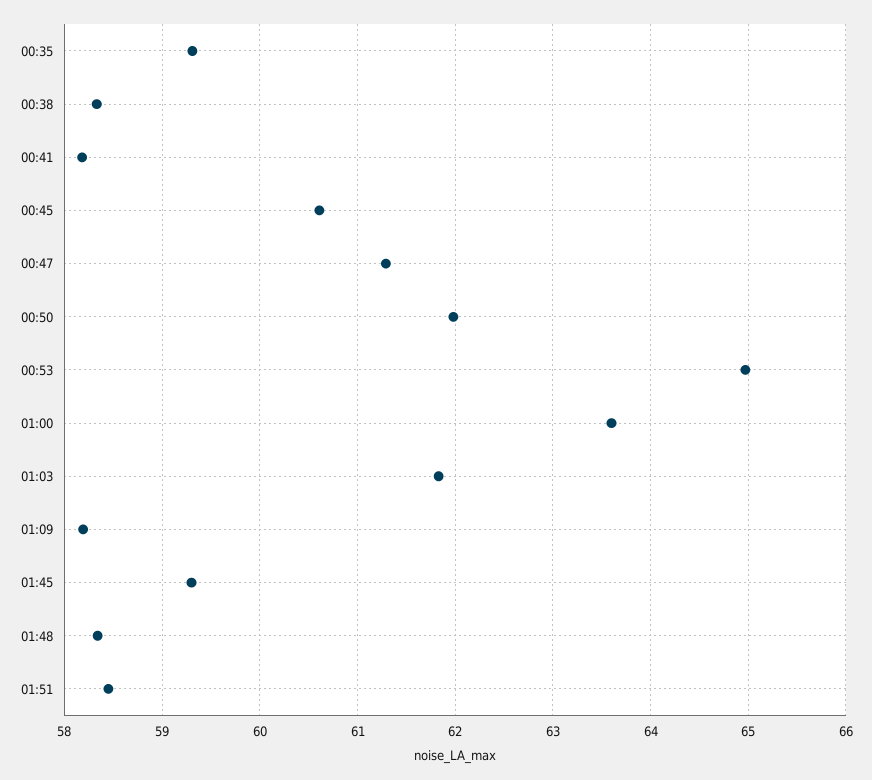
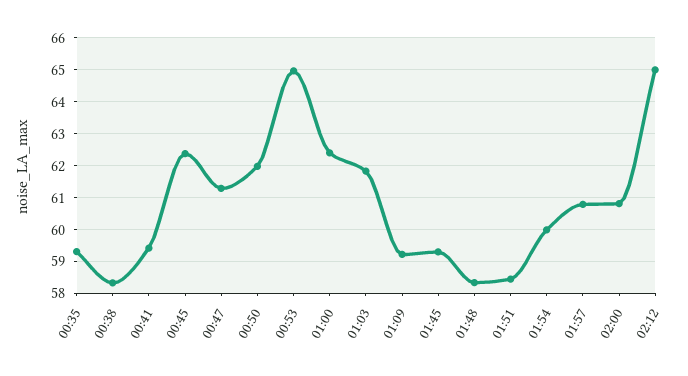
00:41: 58.2 -> 59.4
00:45: 60.6 -> 62.4
01:00: 63.6 -> 62.4
01:09: 58.2 -> 59.2
01:54: none -> 60
01:57: none -> 60.8
02:00: none -> 60.8
02:12: none -> 65

